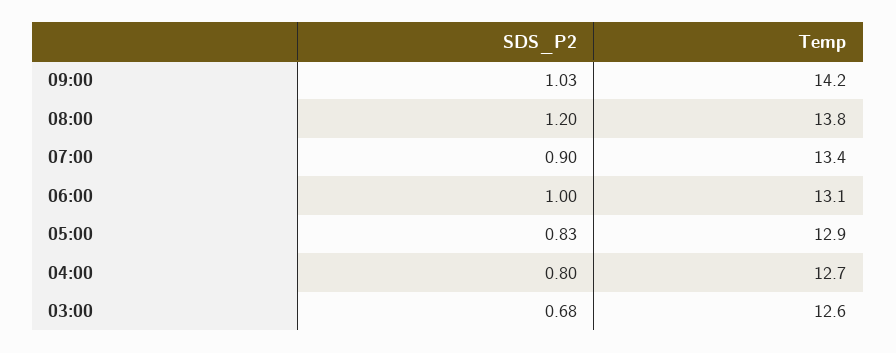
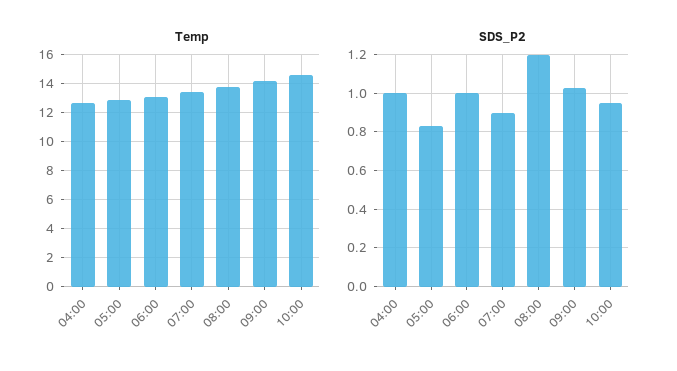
SDS_P2, 04:00: 0.8 -> 1
SDS_P2, 03:00: 0.68 -> none
Temp, 03:00: 12.6 -> none
Temp, 10:00: none -> 14.5
SDS_P2, 10:00: none -> 0.95

